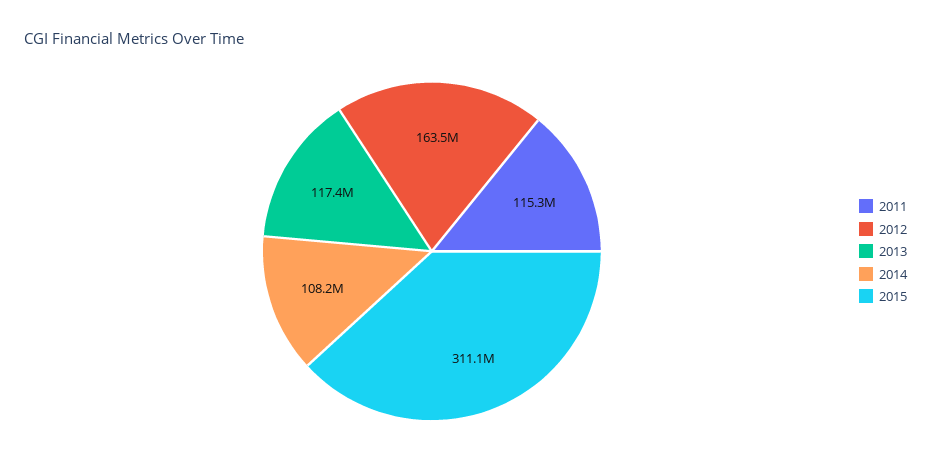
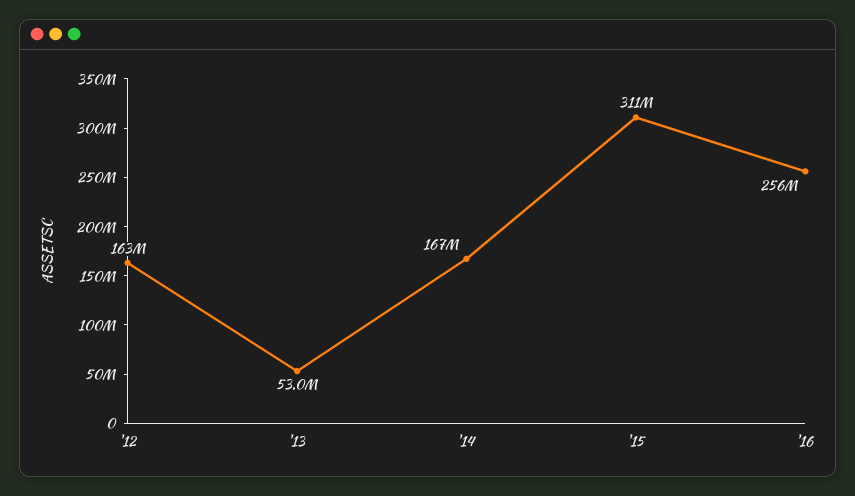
2011: 115300000 -> none
2013: 117400000 -> 53000000
2014: 108200000 -> 167000000
'16: none -> 256000000

